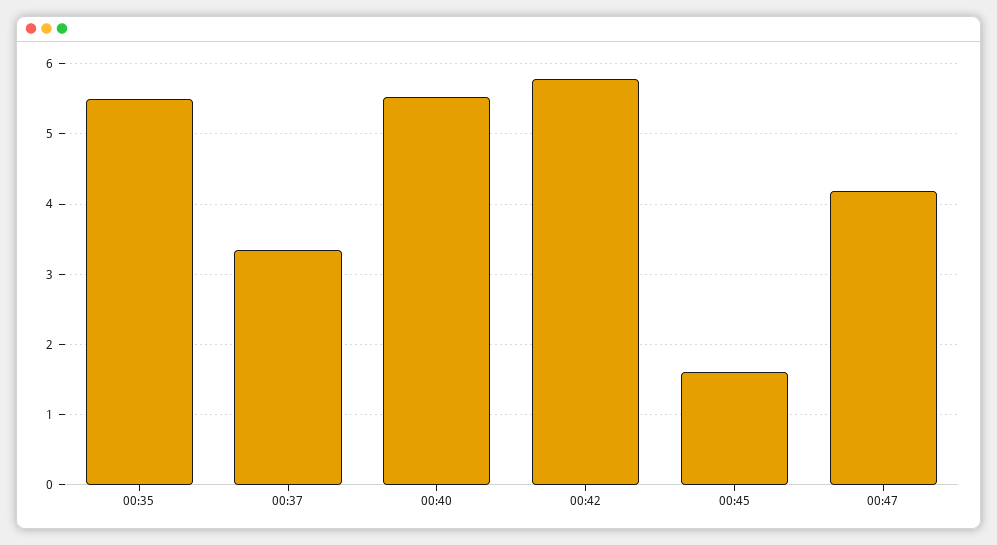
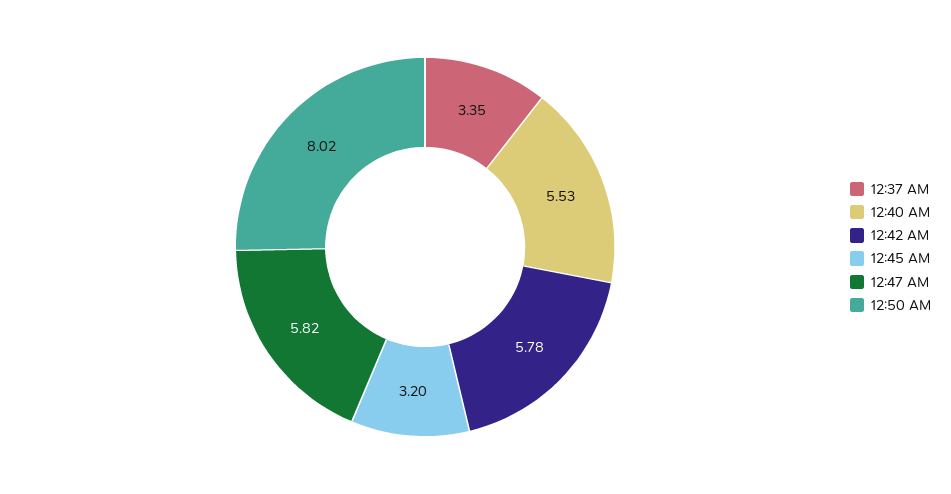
00:35: 5.5 -> none
00:45: 1.6 -> 3.2
00:47: 4.2 -> 5.82
12:50 AM: none -> 8.02

